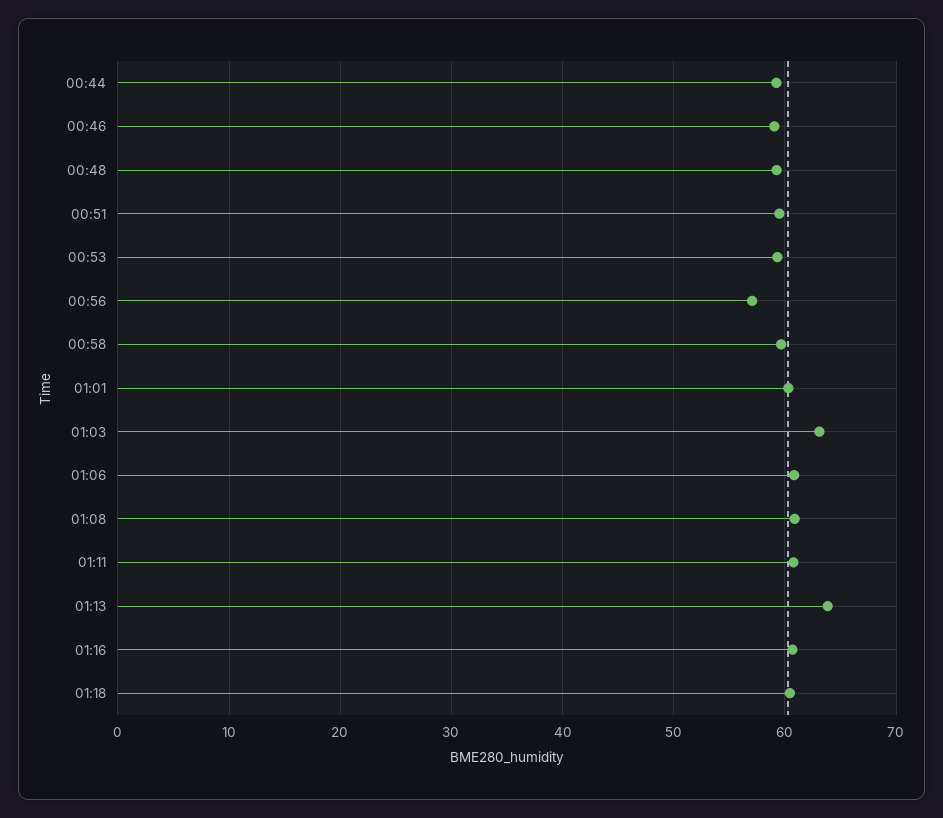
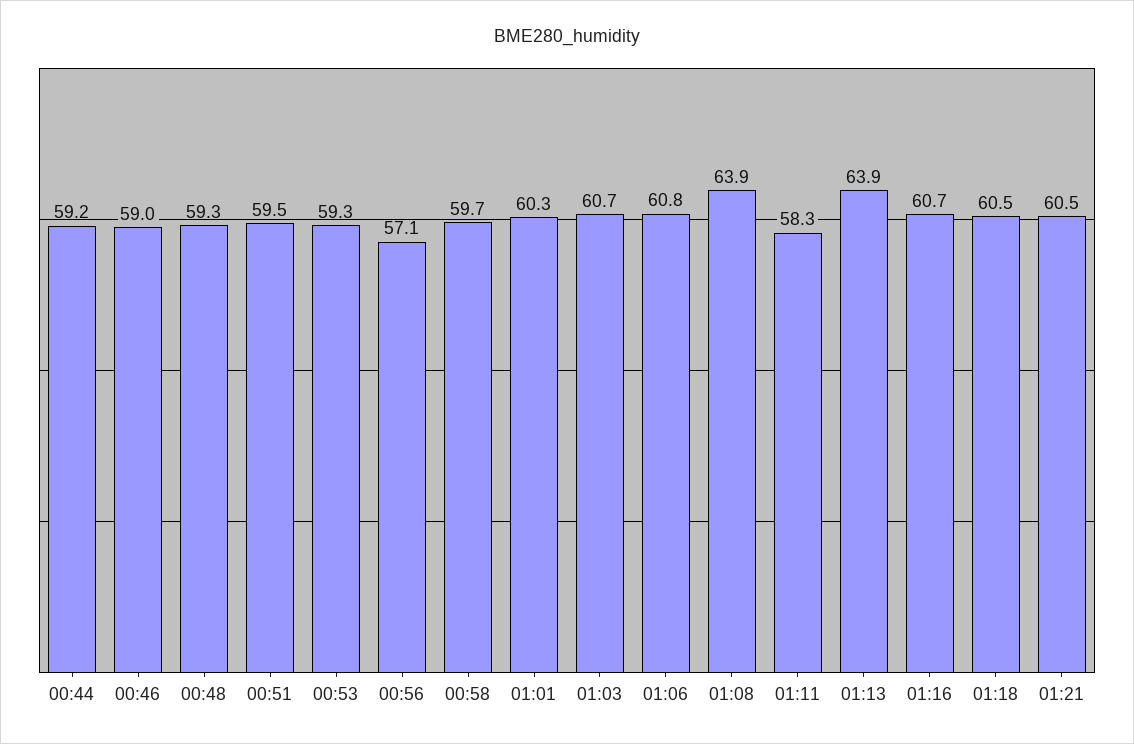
01:03: 63 -> 60.7
01:08: 61 -> 63.9
01:11: 61 -> 58.3
01:21: none -> 60.5

